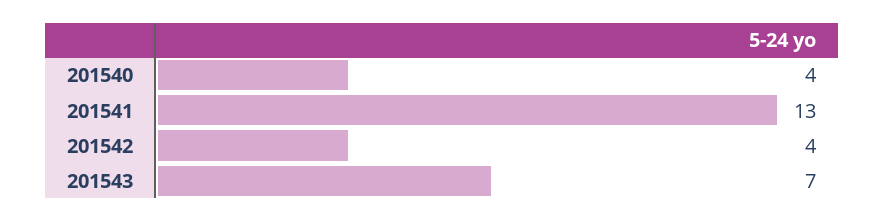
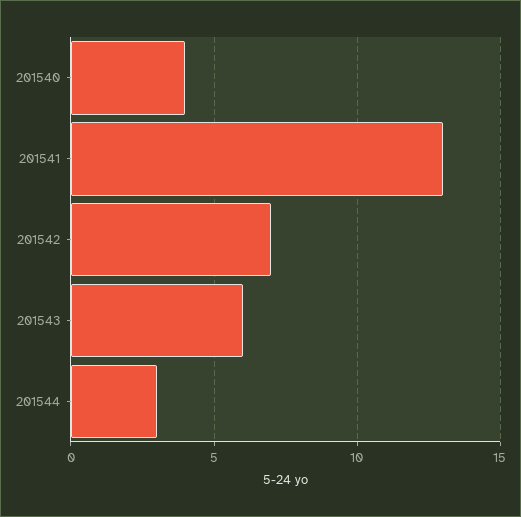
201542: 4 -> 7
201543: 7 -> 6
201544: none -> 3

